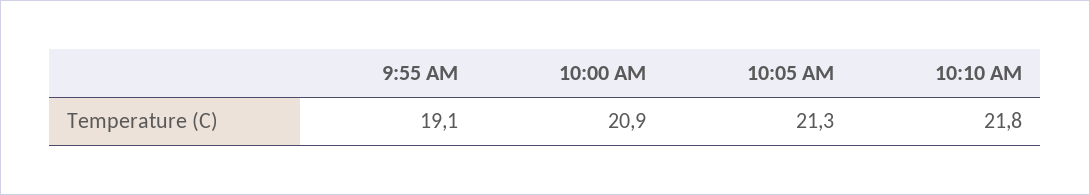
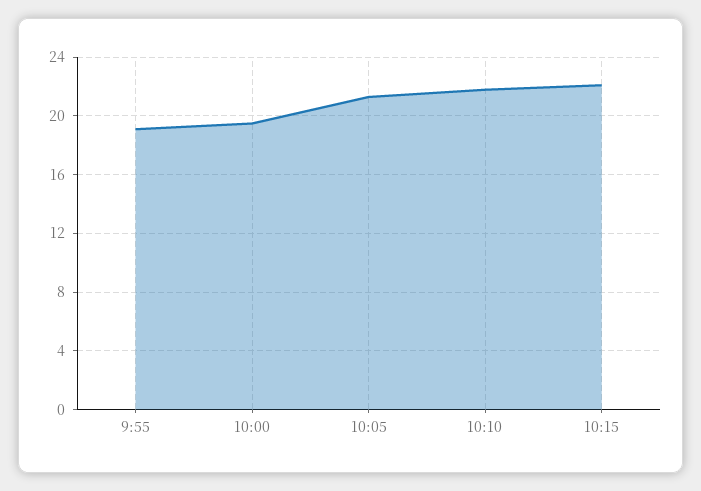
10:00 AM: 20.9 -> 19.5
10:15: none -> 22

